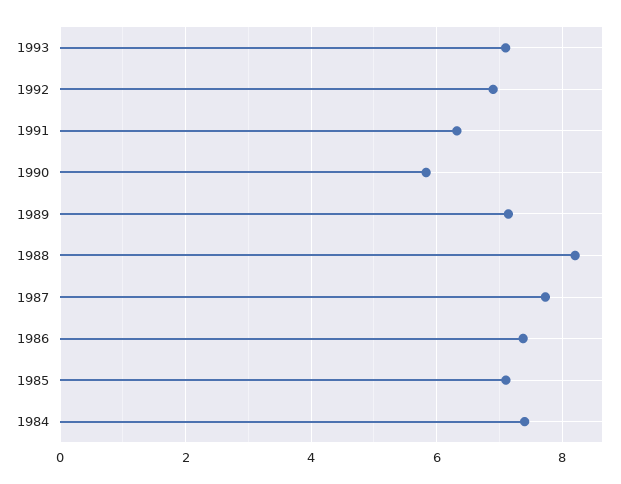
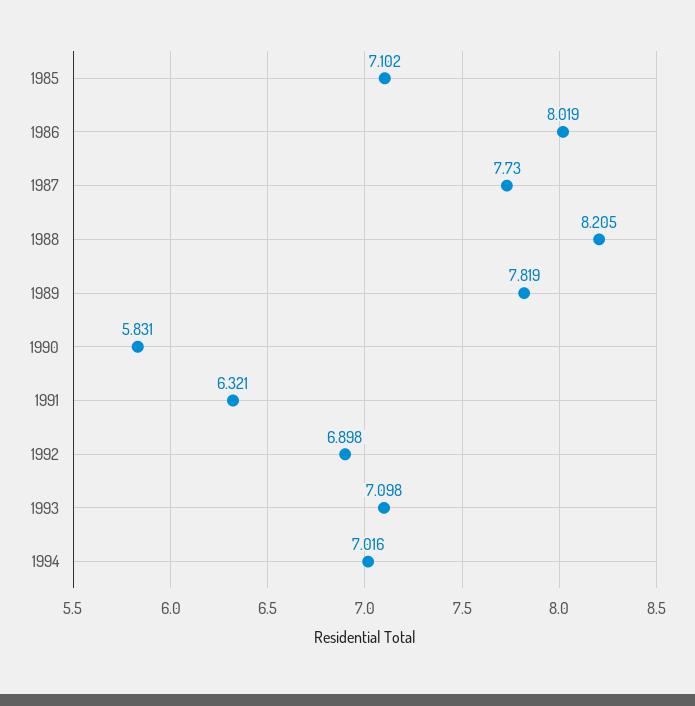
1989: 7.2 -> 7.819
1986: 7.4 -> 8.019
1984: 7.4 -> none
1994: none -> 7.016

